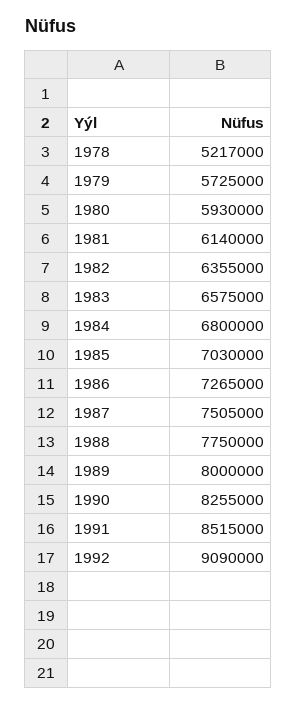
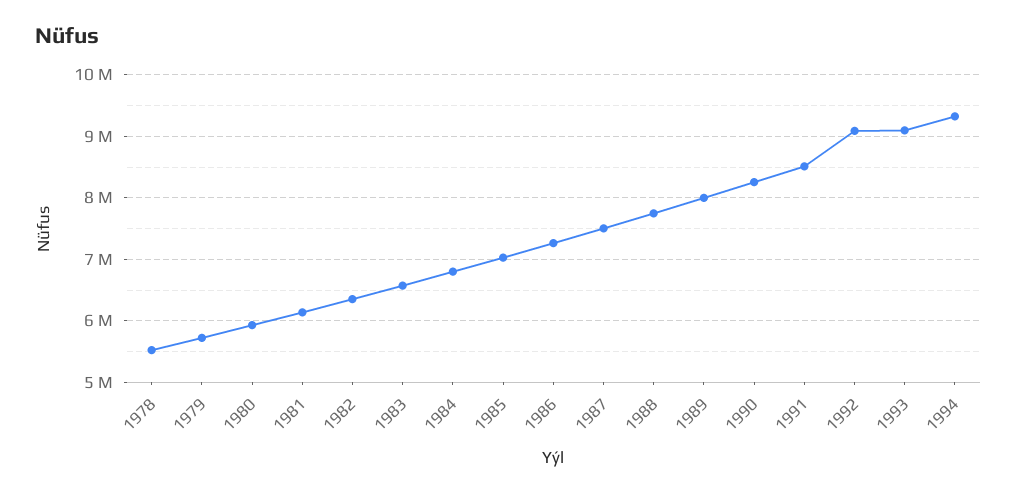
1978: 5217000 -> 5500000
1993: none -> 9100000
1994: none -> 9300000

